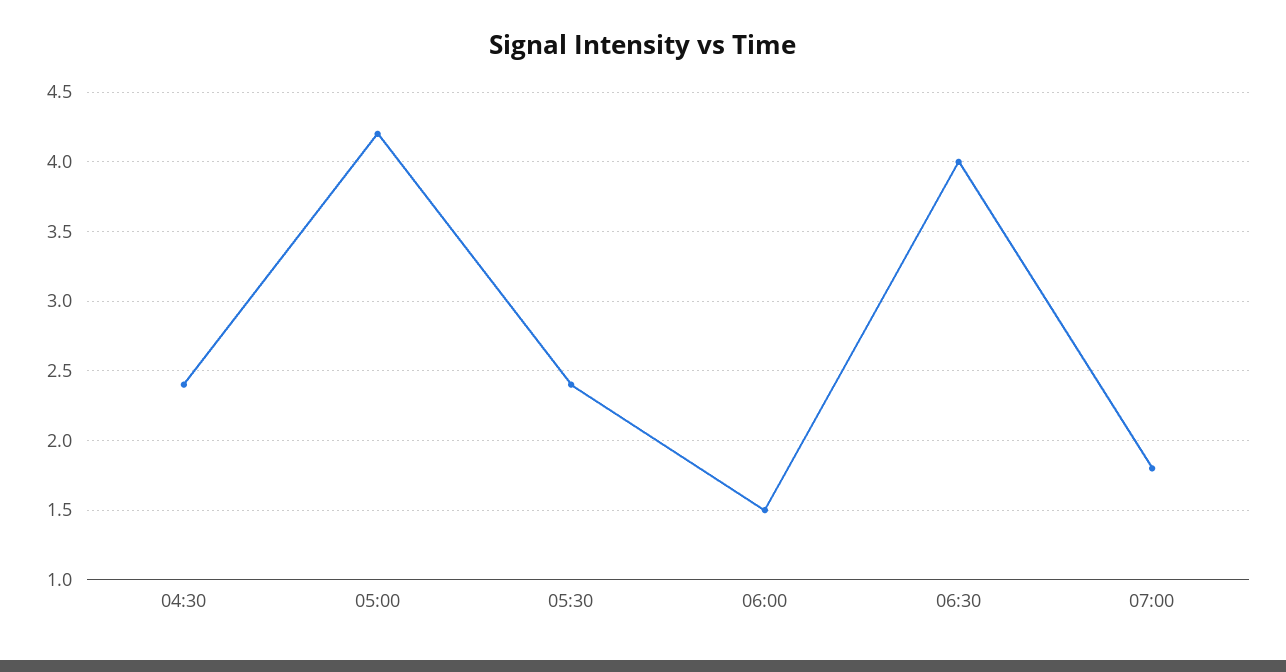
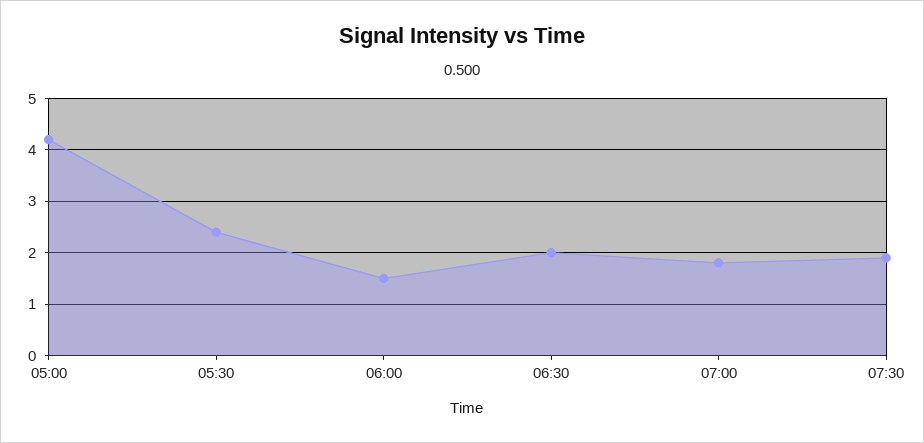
04:30: 2.4 -> none
06:30: 4 -> 2
07:30: none -> 2

